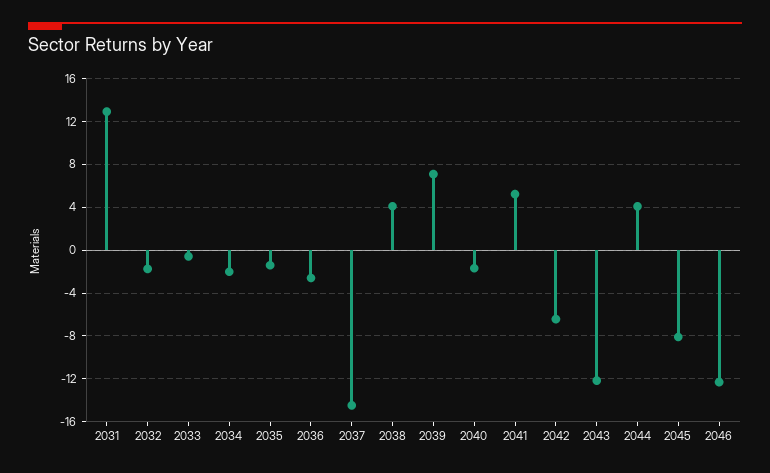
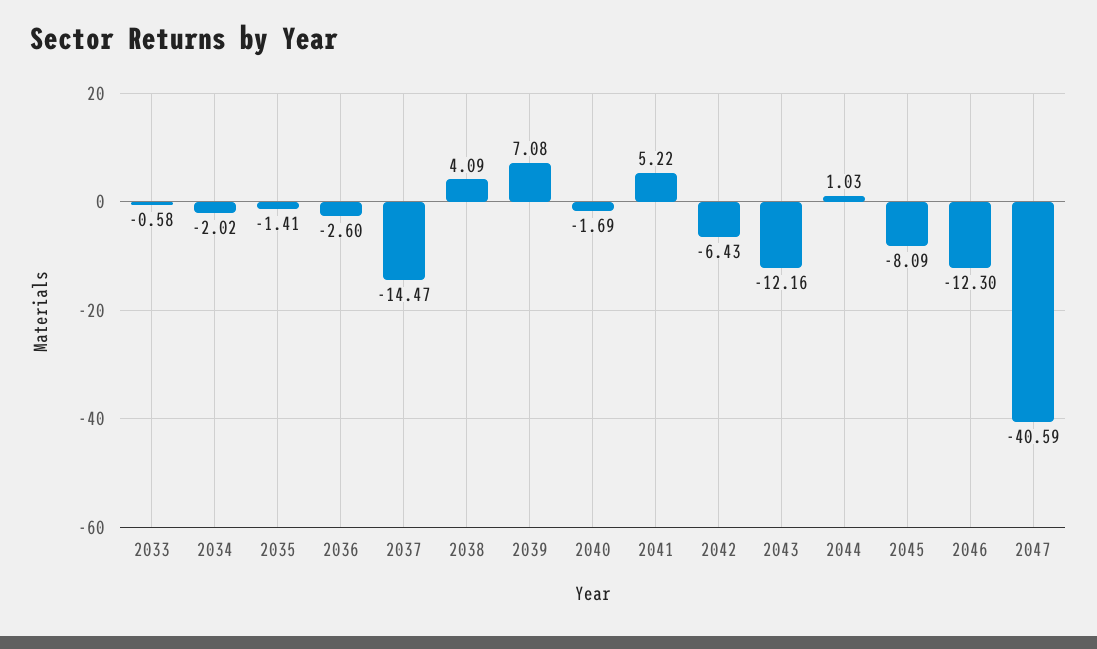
2031: 13 -> none
2032: -2 -> none
2044: 4 -> 1.03
2047: none -> -40.59

